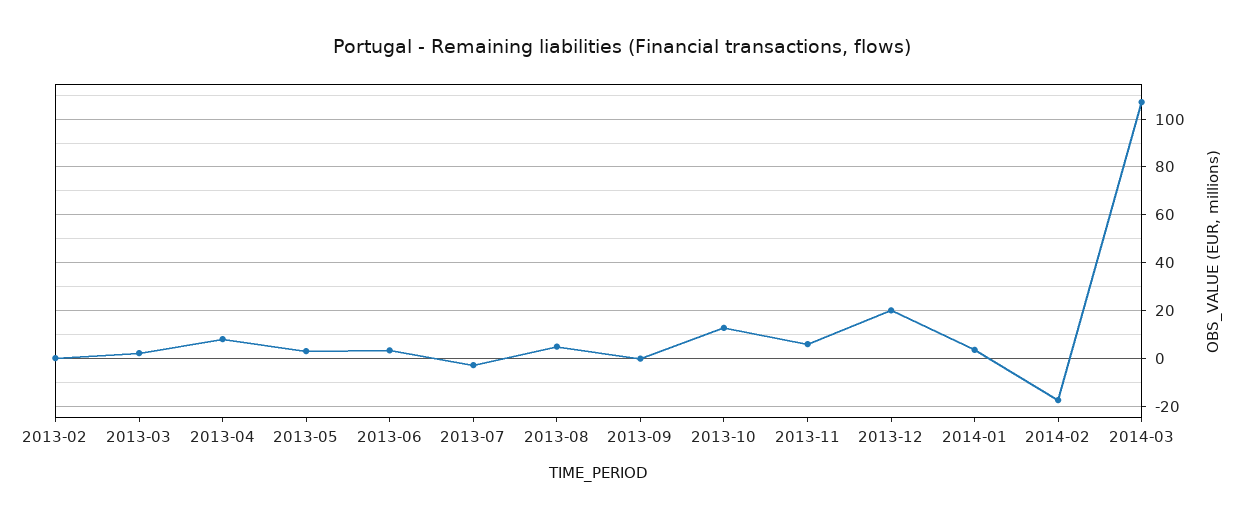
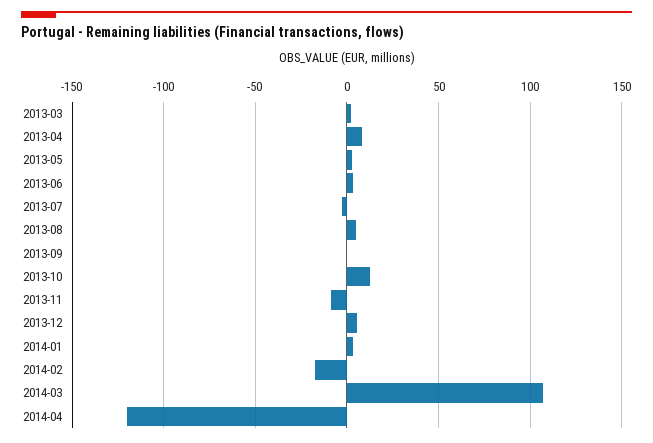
2013-02: 0 -> none
2013-11: 5 -> -10
2013-12: 20 -> 5
2014-04: none -> -120

